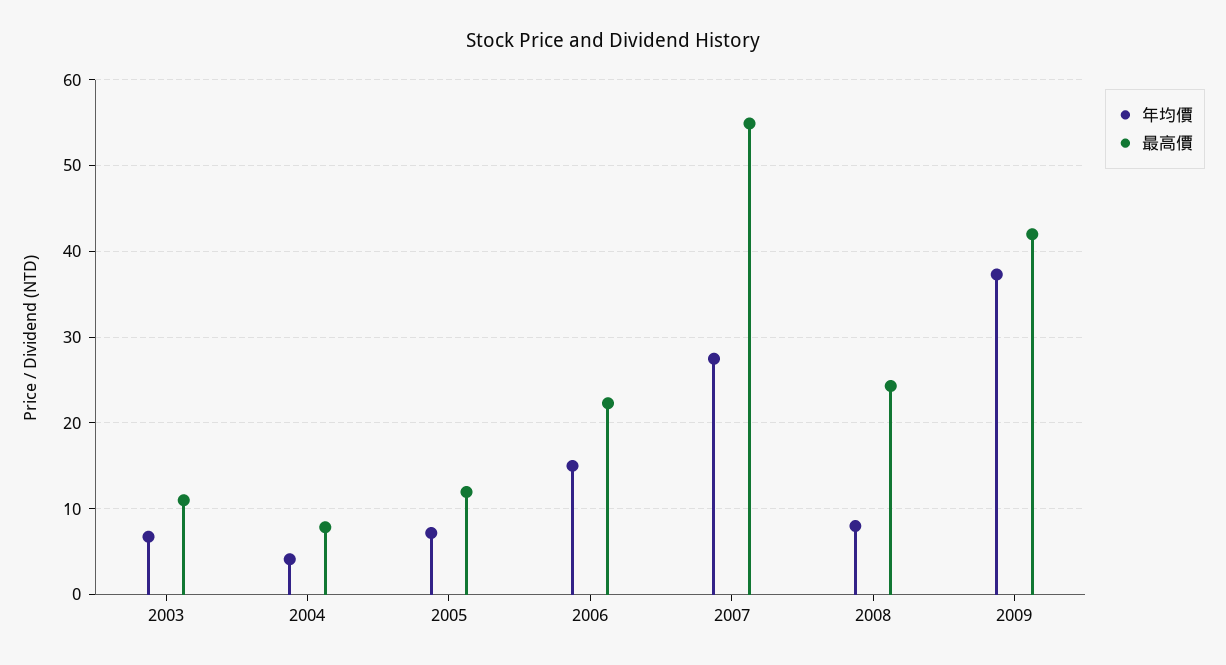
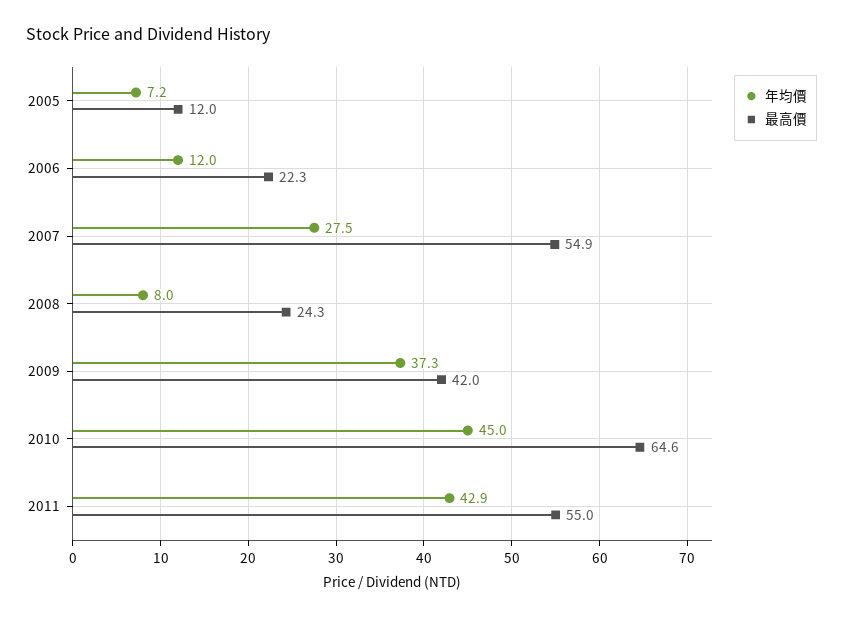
年均價, 2003: 7 -> none
最高價, 2003: 11 -> none
年均價, 2004: 4 -> none
最高價, 2004: 8 -> none
年均價, 2006: 15 -> 12
年均價, 2010: none -> 45
最高價, 2010: none -> 64.6
年均價, 2011: none -> 42.9
最高價, 2011: none -> 55

